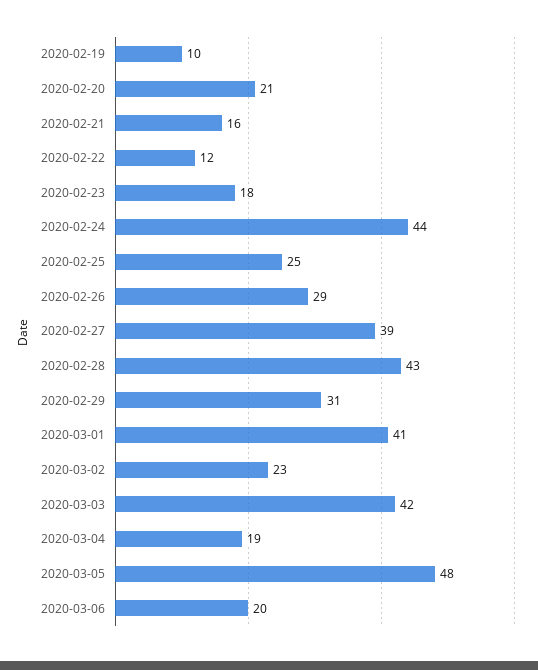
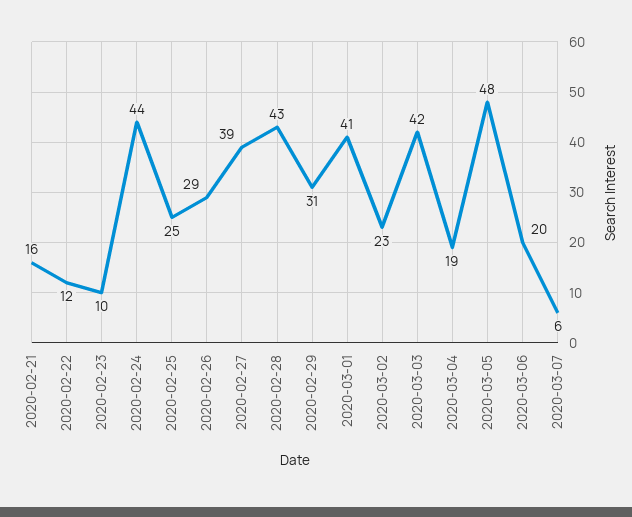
2020-02-19: 10 -> none
2020-02-20: 21 -> none
2020-02-23: 18 -> 10
2020-03-07: none -> 6

